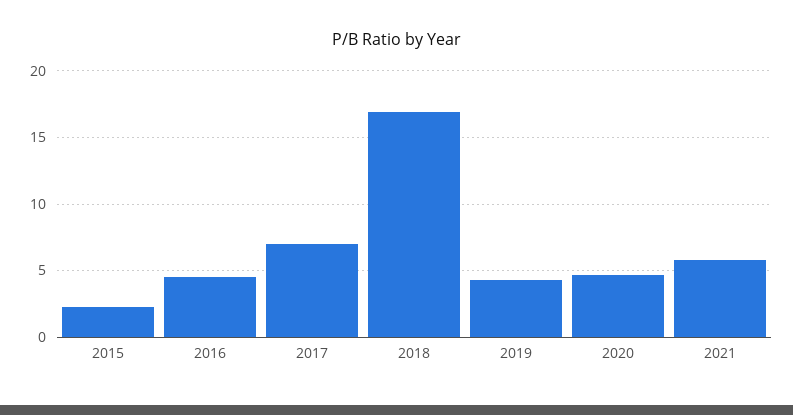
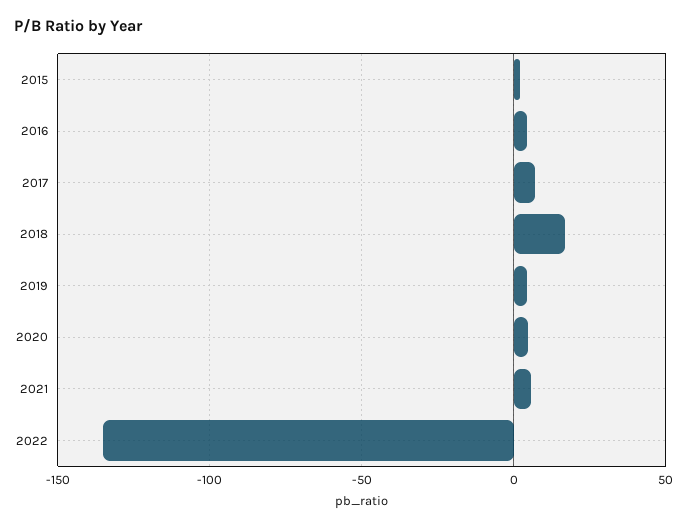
2022: none -> -135

